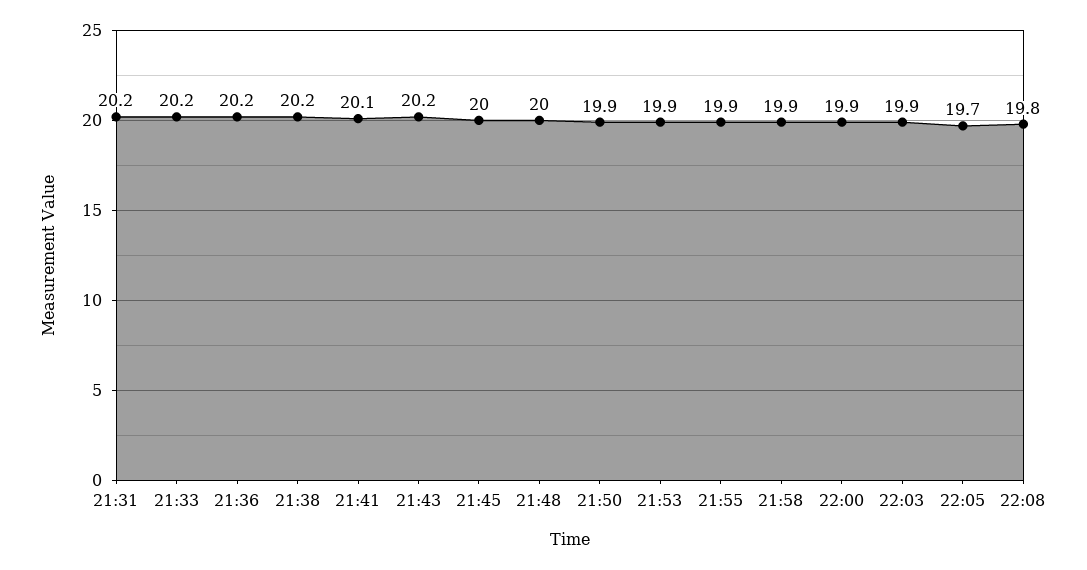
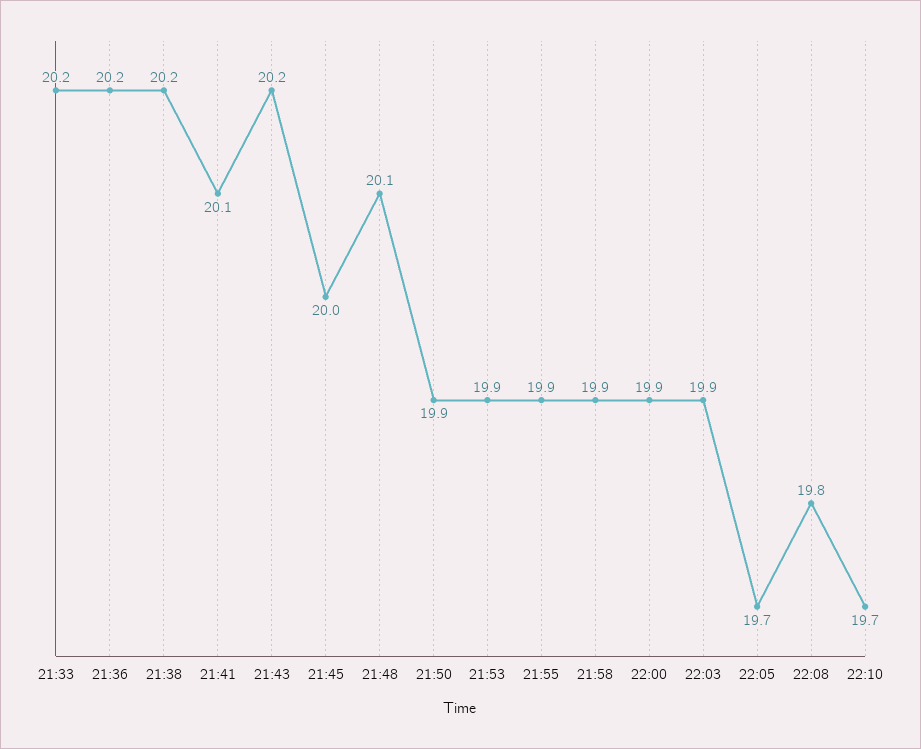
21:31: 20.2 -> none
21:48: 20 -> 20.1
22:10: none -> 19.7

